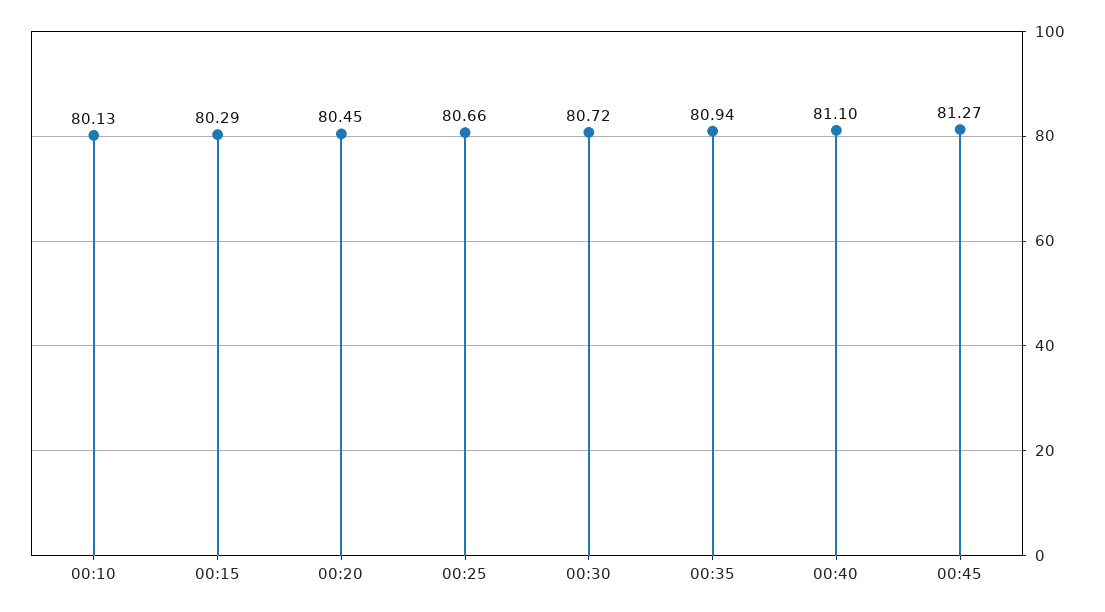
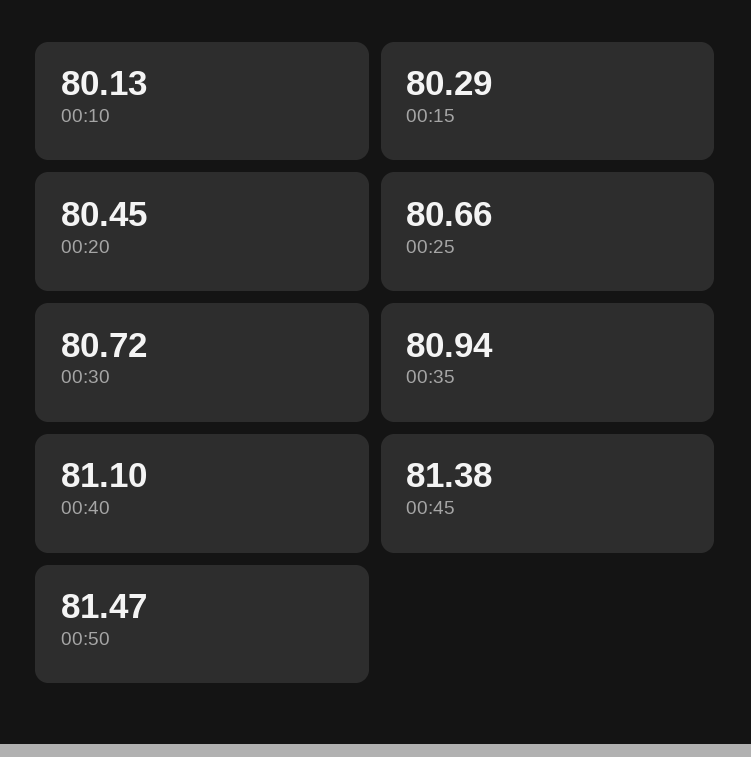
00:45: 81.27 -> 81.38
00:50: none -> 81.47

